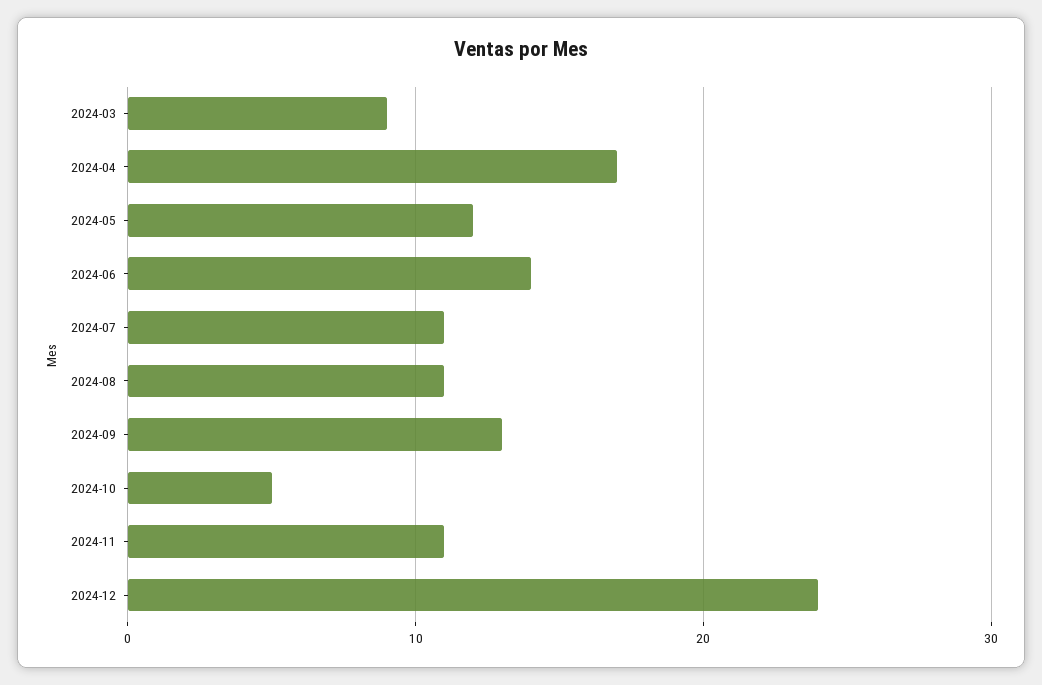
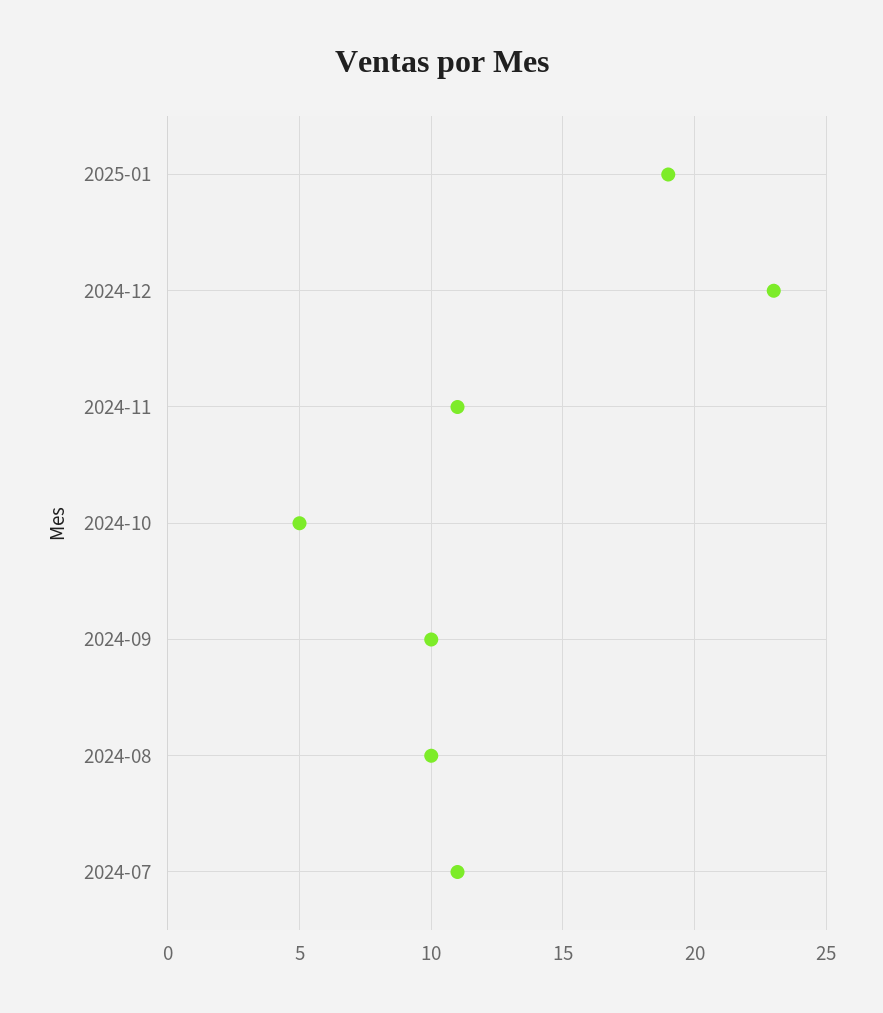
2024-03: 9 -> none
2024-04: 17 -> none
2024-05: 12 -> none
2024-06: 14 -> none
2024-08: 11 -> 10
2024-09: 13 -> 10
2024-12: 24 -> 23
2025-01: none -> 19

